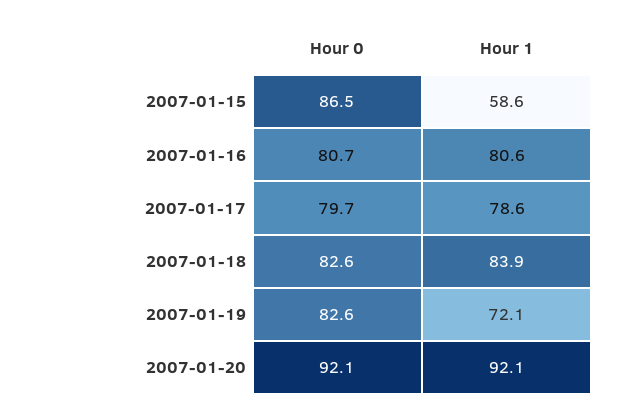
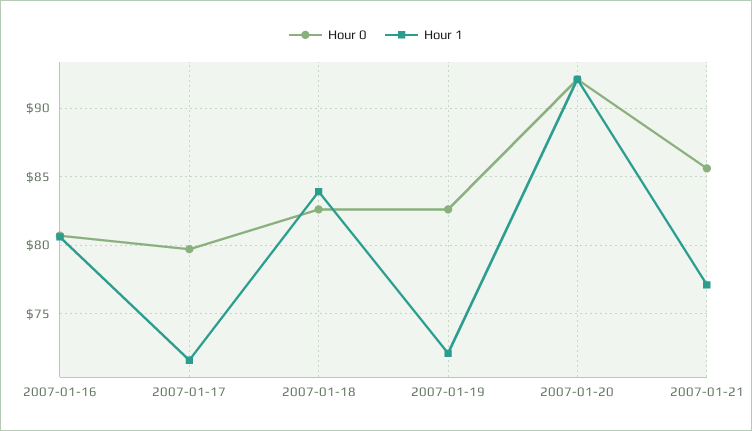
Hour 0, 2007-01-15: 86.5 -> none
Hour 1, 2007-01-15: 58.6 -> none
Hour 1, 2007-01-17: 78.6 -> 71.5
Hour 0, 2007-01-21: none -> 85.5
Hour 1, 2007-01-21: none -> 77

